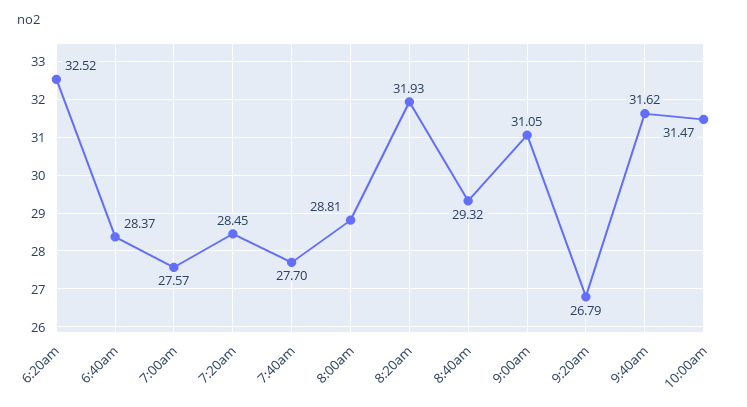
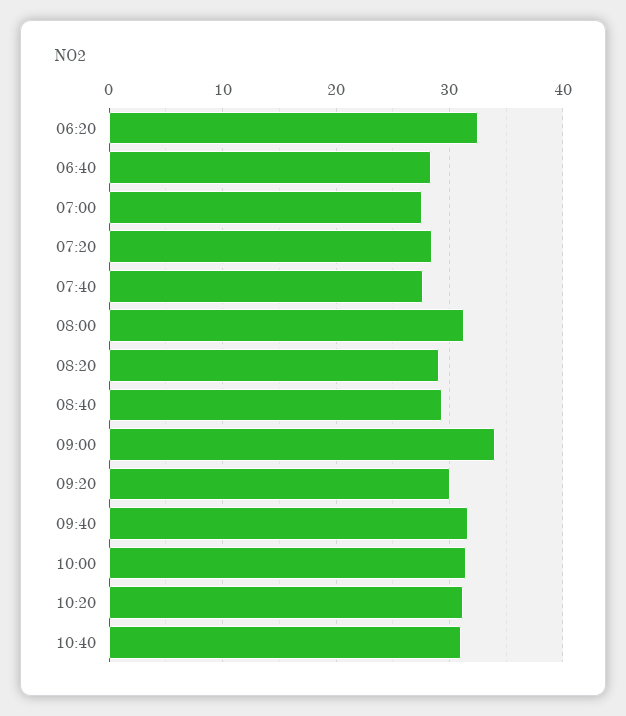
8:00am: 28.81 -> 31
8:20am: 31.93 -> 29
9:00am: 31.05 -> 34
9:20am: 26.79 -> 30
10:20: none -> 31
10:40: none -> 31

